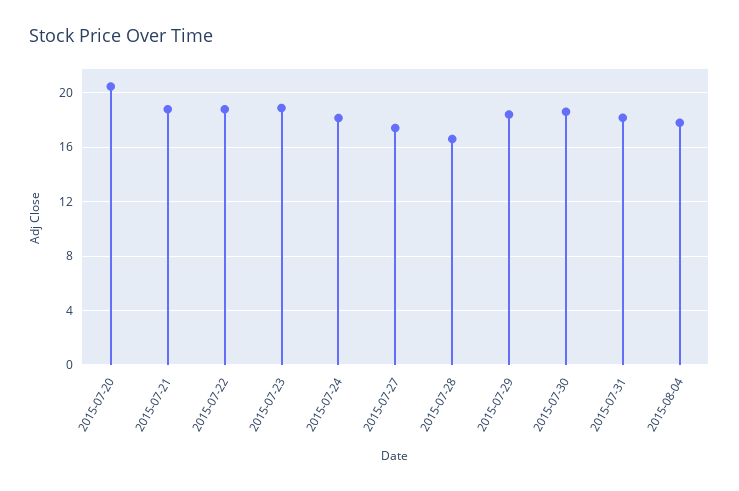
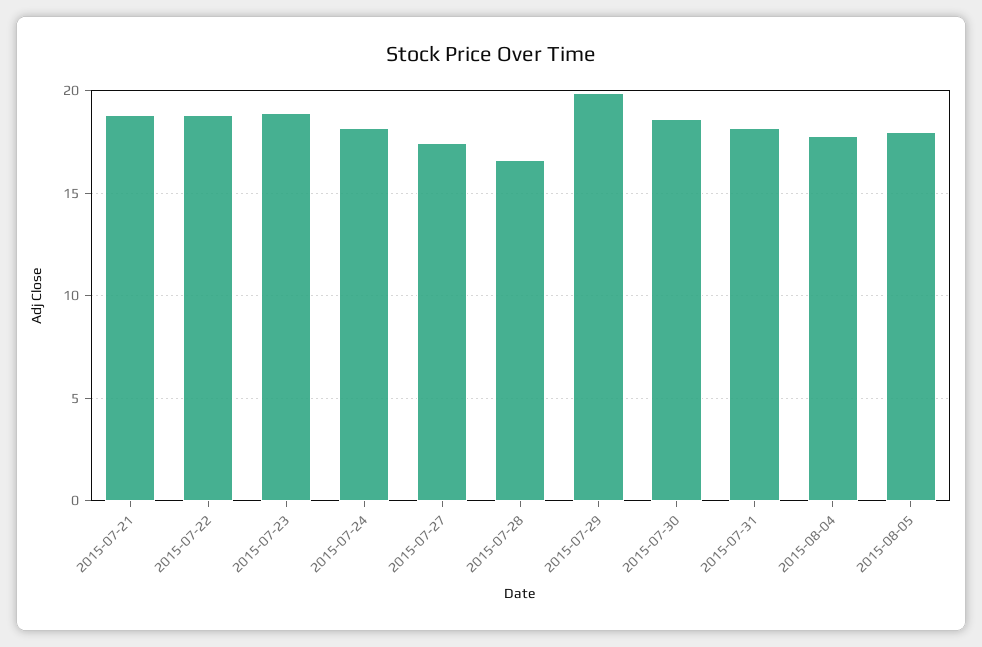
2015-07-20: 20.5 -> none
2015-07-29: 18.5 -> 20
2015-08-05: none -> 18

